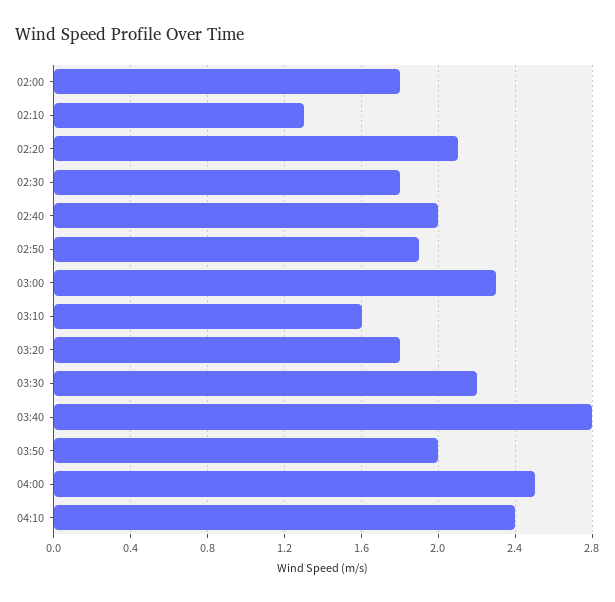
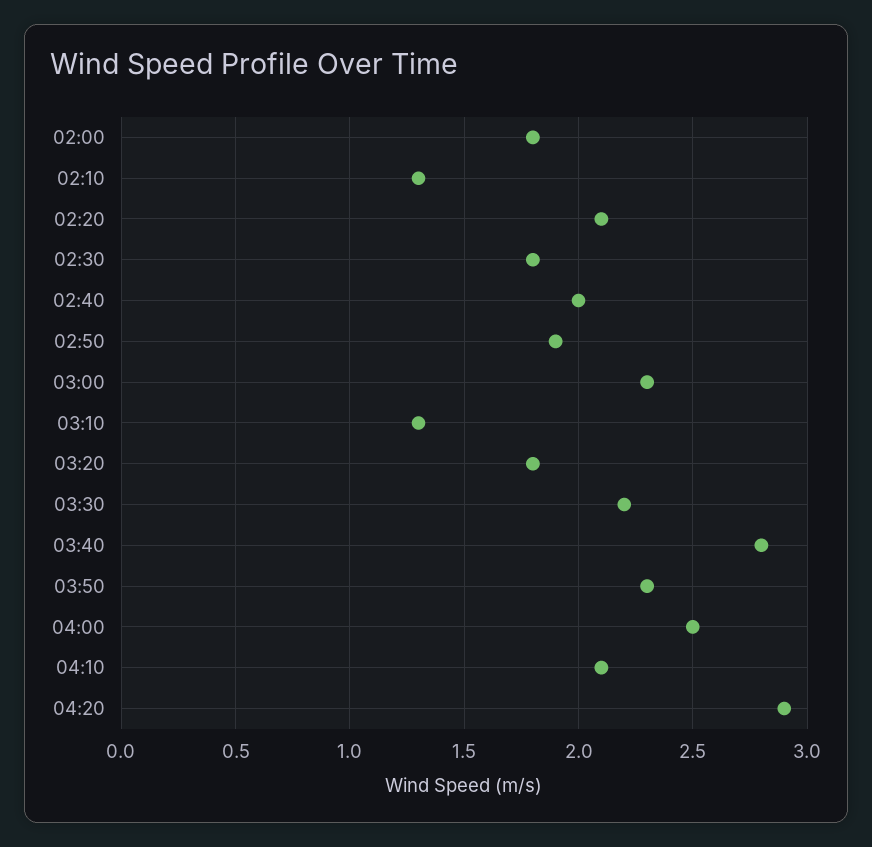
03:10: 1.6 -> 1.3
03:50: 2 -> 2.3
04:10: 2.4 -> 2.1
04:20: none -> 2.9

